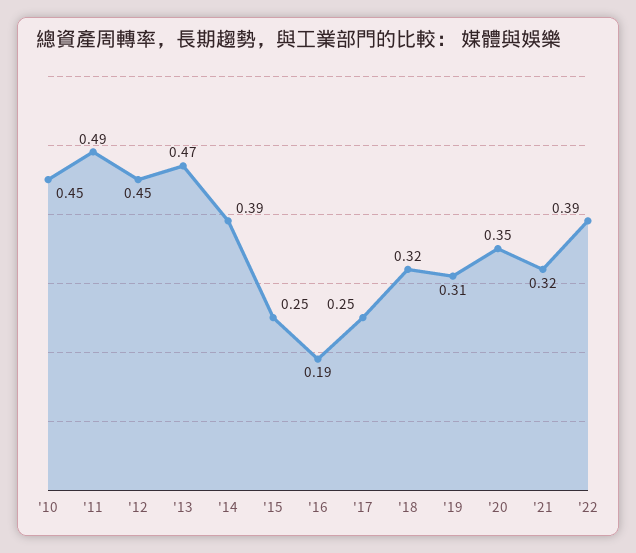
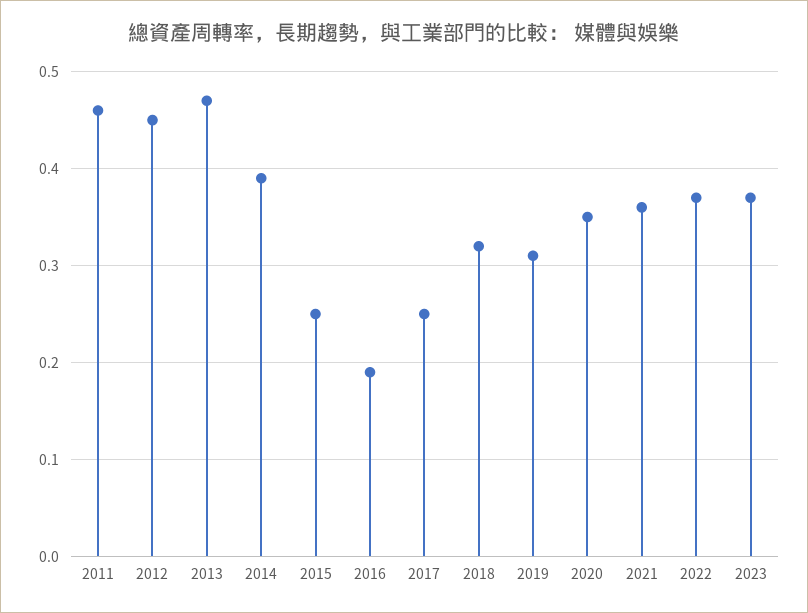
'10: 0.45 -> none
'11: 0.49 -> 0.46
'21: 0.32 -> 0.36
'22: 0.39 -> 0.37
2023: none -> 0.37

